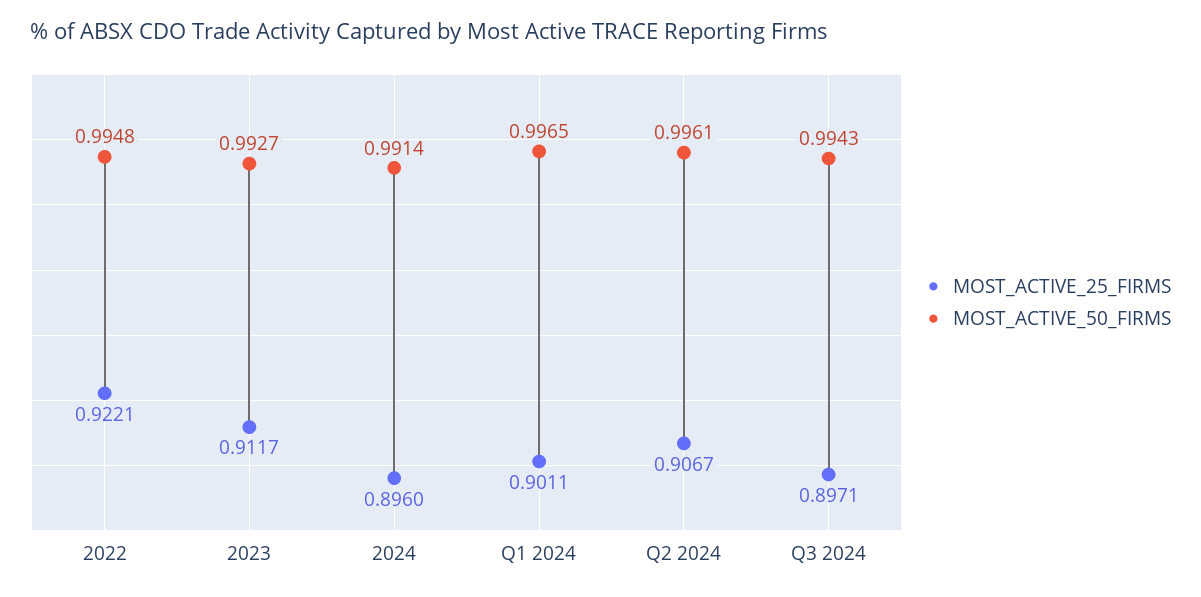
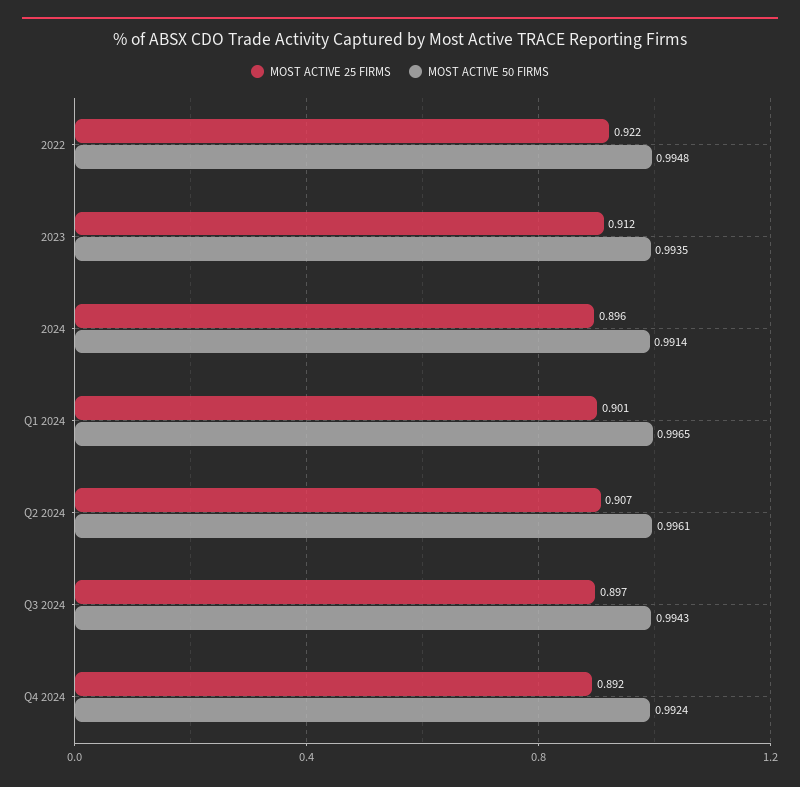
MOST_ACTIVE_50_FIRMS, 2023: 0.9927 -> 0.9935
MOST_ACTIVE_25_FIRMS, Q4 2024: none -> 0.892
MOST_ACTIVE_50_FIRMS, Q4 2024: none -> 0.9924

